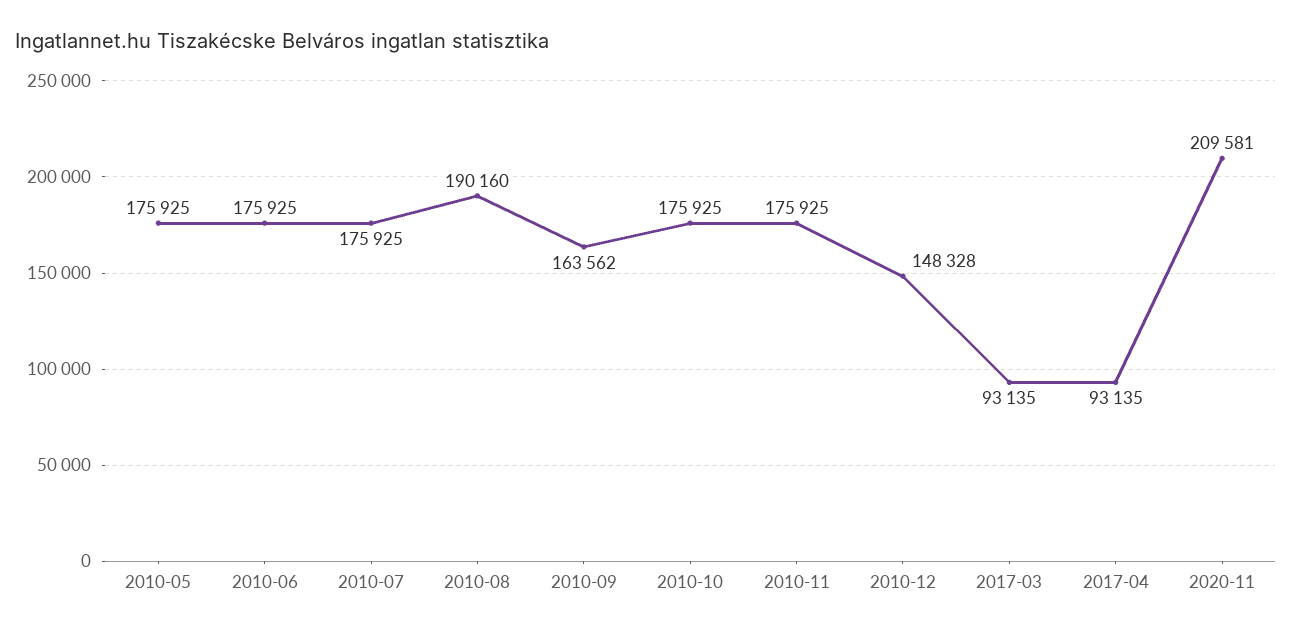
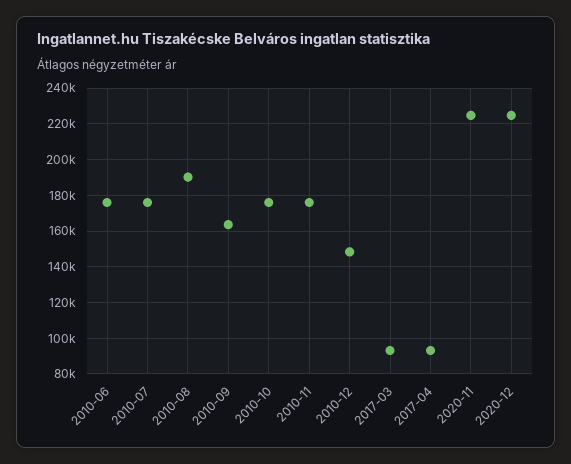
2010-05: 175925 -> none
2020-11: 209581 -> 225000
2020-12: none -> 225000

